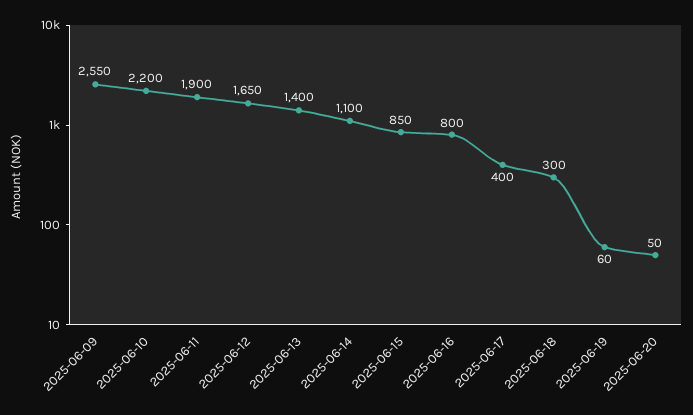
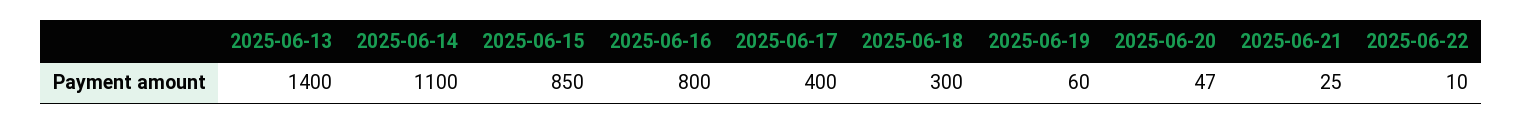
2025-06-09: 2550 -> none
2025-06-10: 2200 -> none
2025-06-11: 1900 -> none
2025-06-12: 1650 -> none
2025-06-20: 50 -> 47
2025-06-21: none -> 25
2025-06-22: none -> 10

